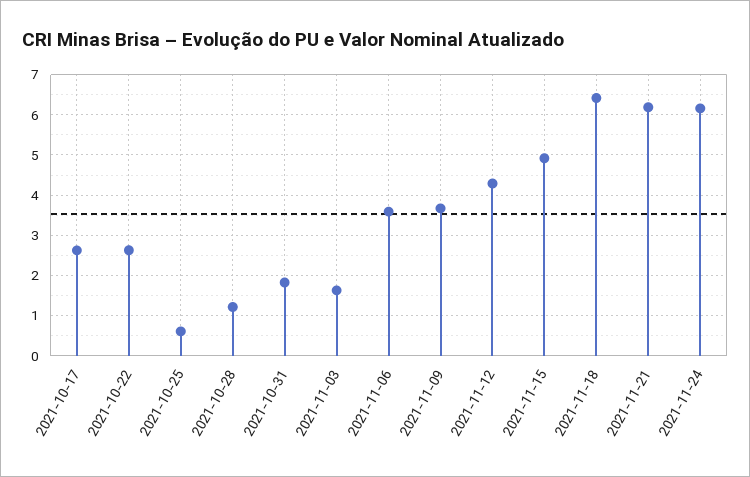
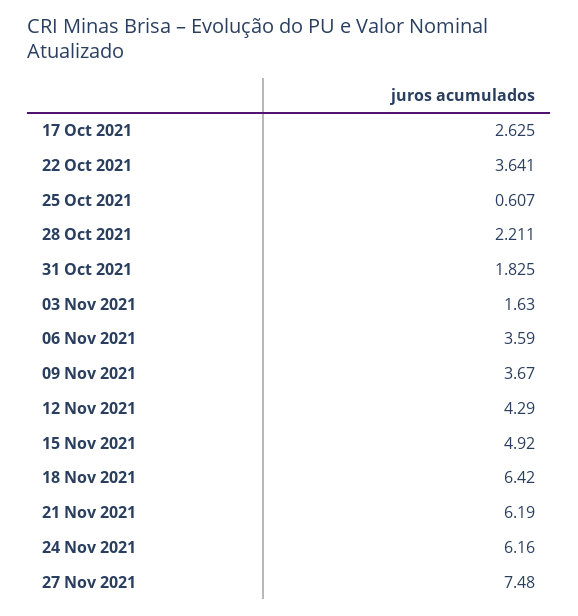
2021-10-22: 2.6 -> 3.641
2021-10-28: 1.2 -> 2.211
27 Nov 2021: none -> 7.48

